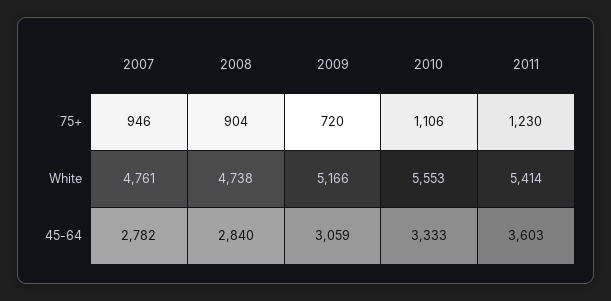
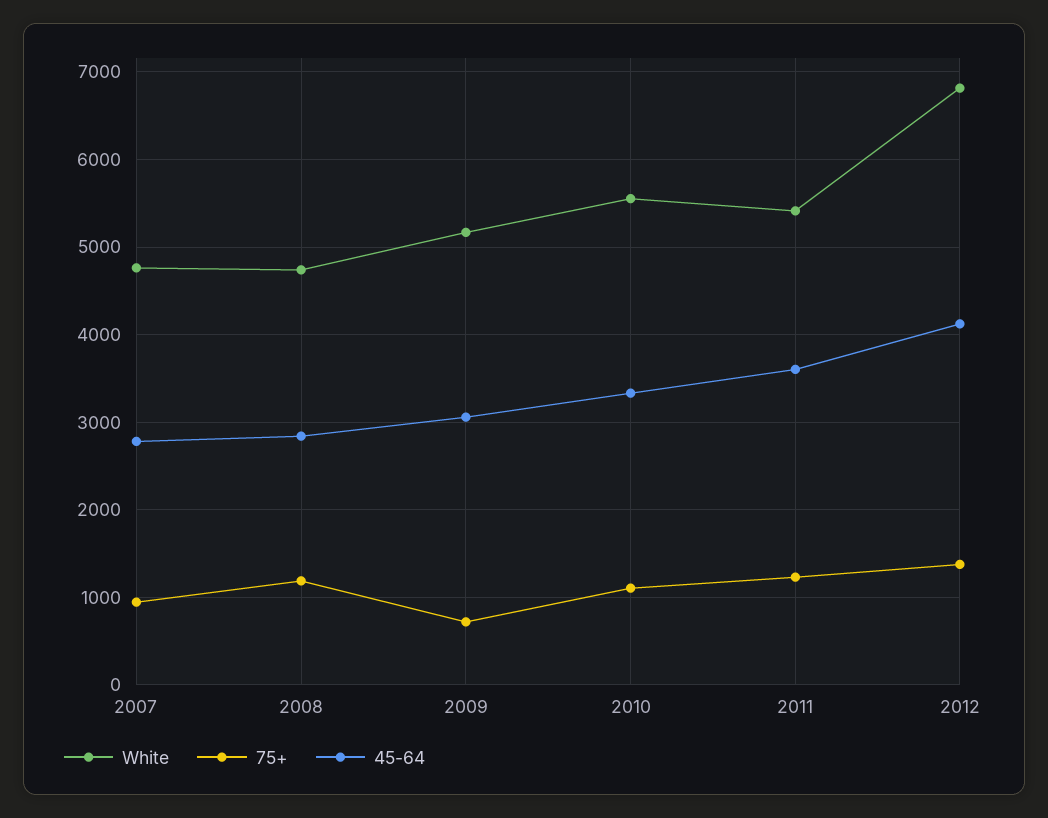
75+, 2008: 904 -> 1200
White, 2012: none -> 6800
75+, 2012: none -> 1400
45-64, 2012: none -> 4100

